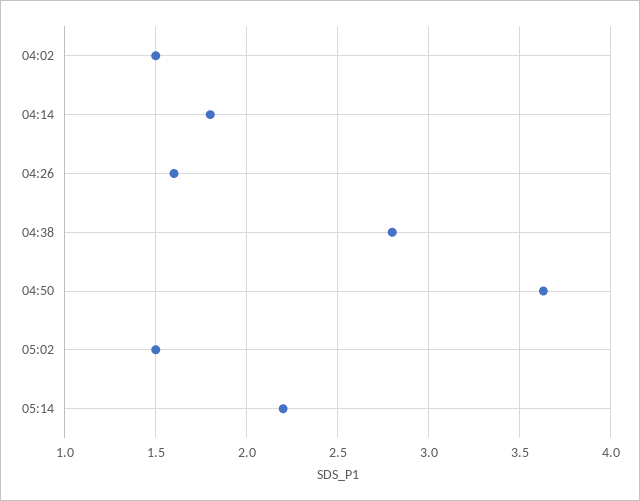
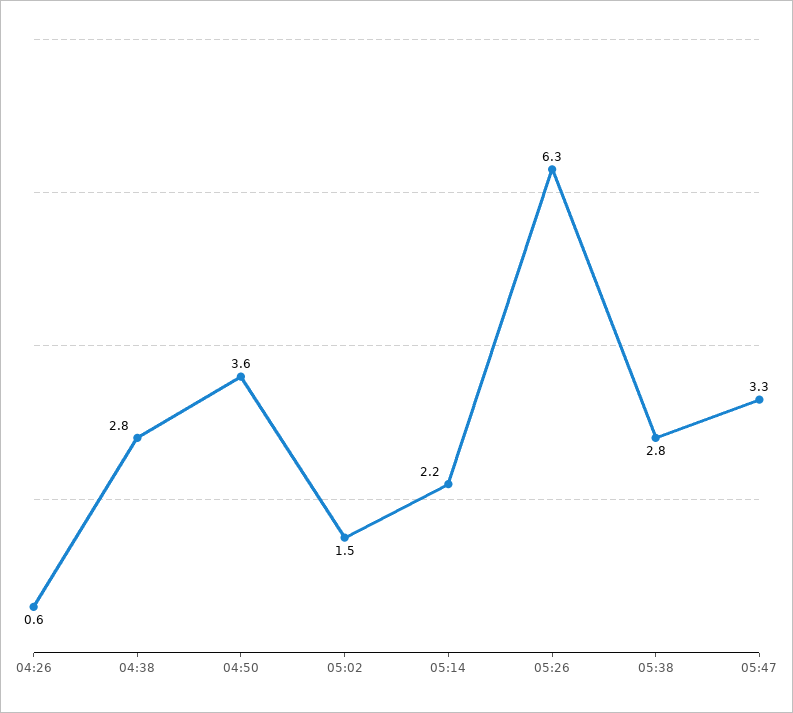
04:02: 1.5 -> none
04:14: 1.8 -> none
04:26: 1.6 -> 0.6
05:26: none -> 6.3
05:38: none -> 2.8
05:47: none -> 3.3

